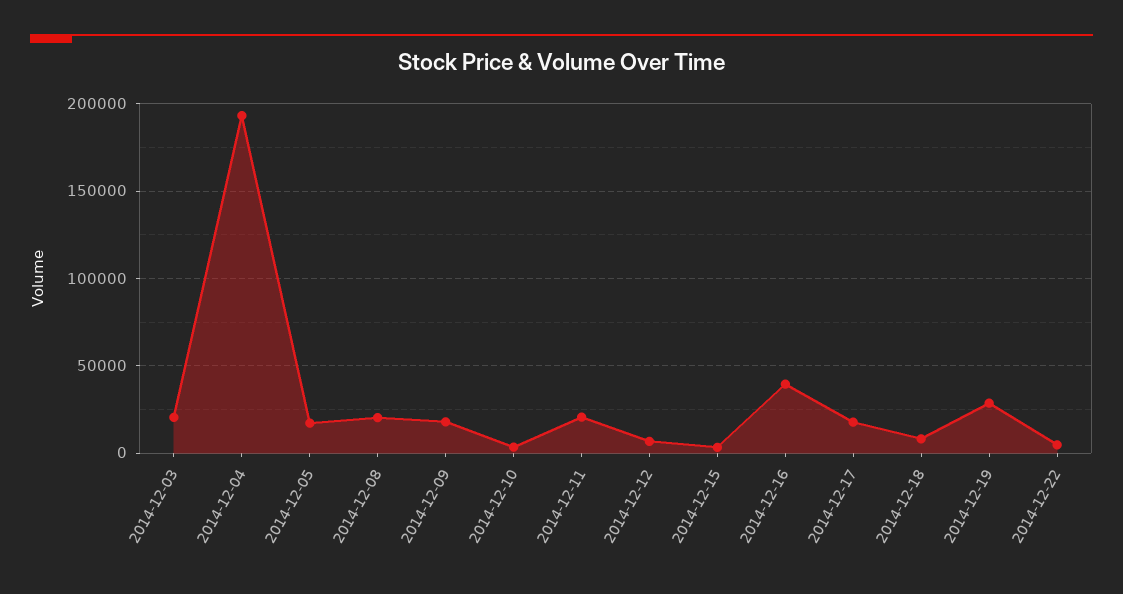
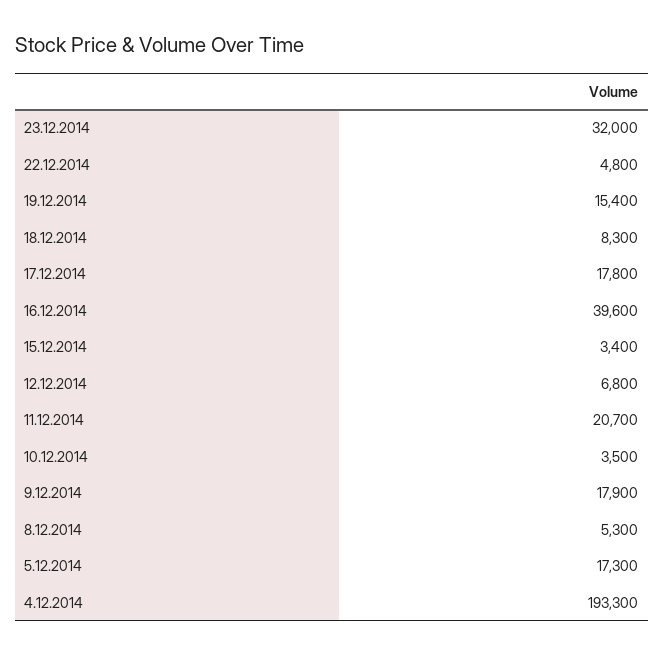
2014-12-03: 20000 -> none
2014-12-08: 20000 -> 5300
2014-12-19: 30000 -> 15400
23.12.2014: none -> 32000

